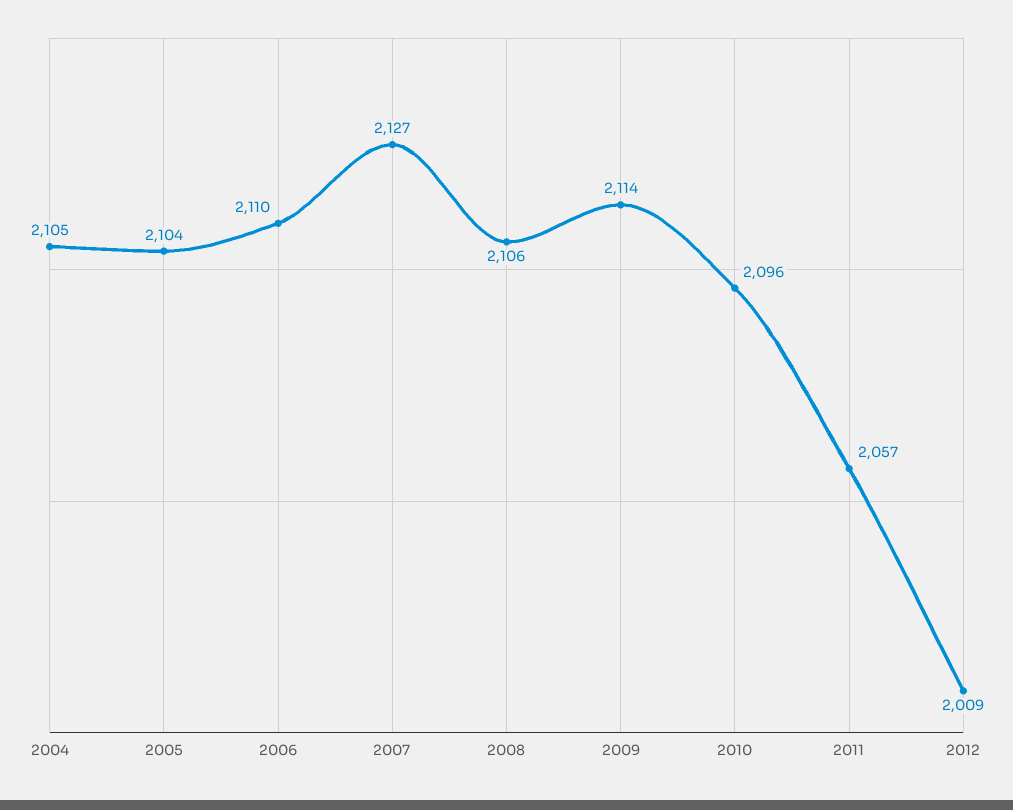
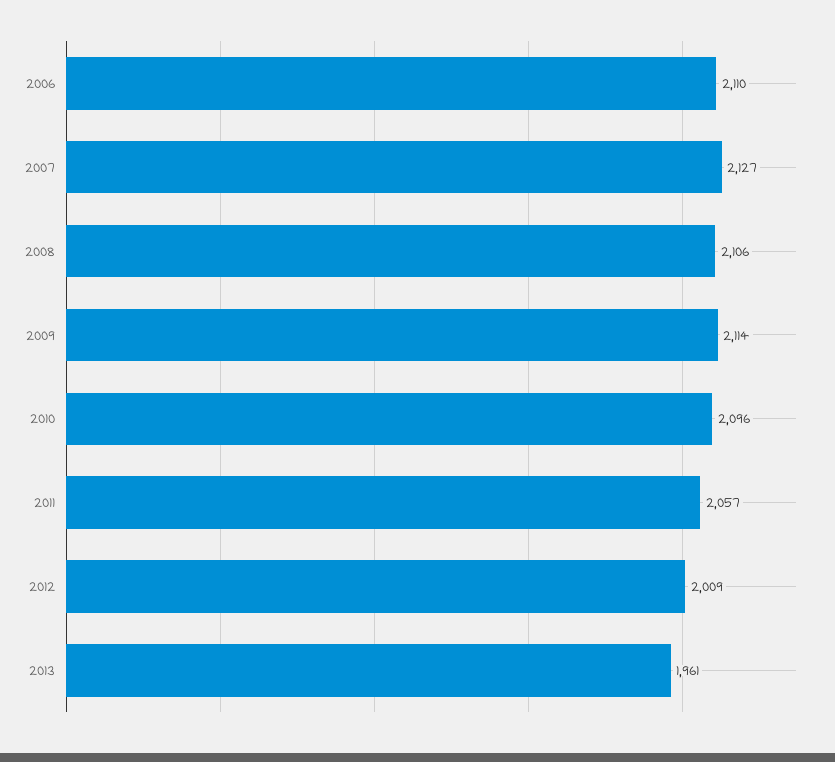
2004: 2105 -> none
2005: 2104 -> none
2013: none -> 1961

